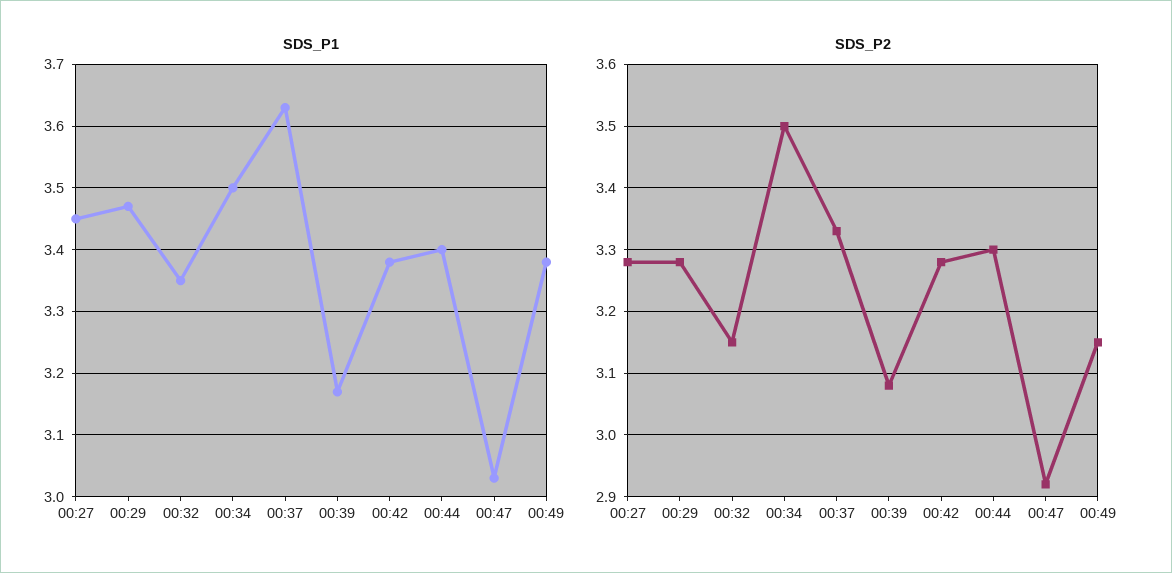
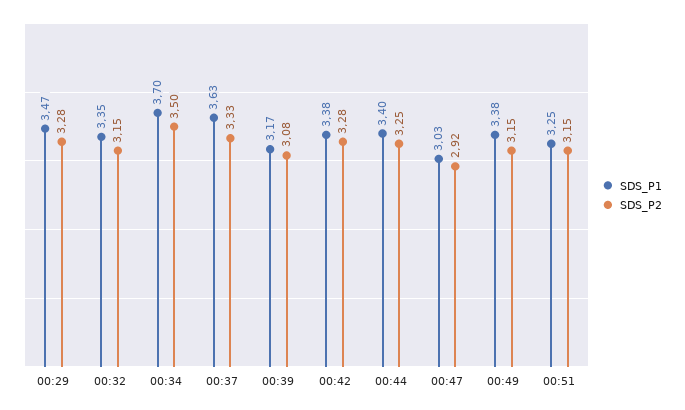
SDS_P1, 00:27: 3.45 -> none
SDS_P1, 00:34: 3.5 -> 3.7
SDS_P2, 00:27: 3.28 -> none
SDS_P2, 00:44: 3.3 -> 3.25
SDS_P1, 00:51: none -> 3.25
SDS_P2, 00:51: none -> 3.15

